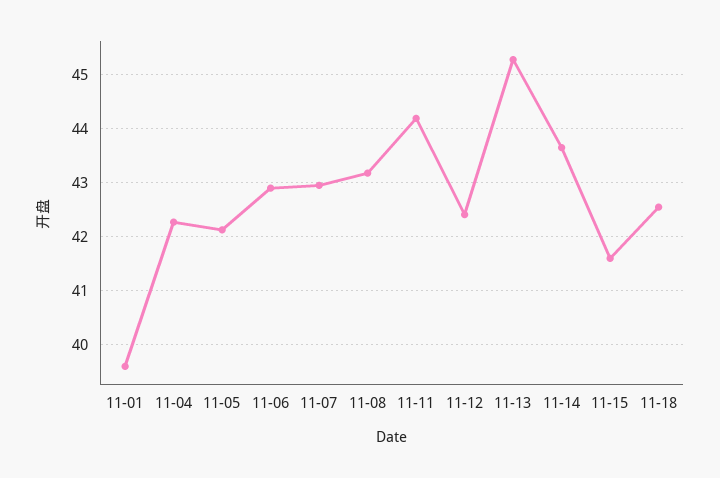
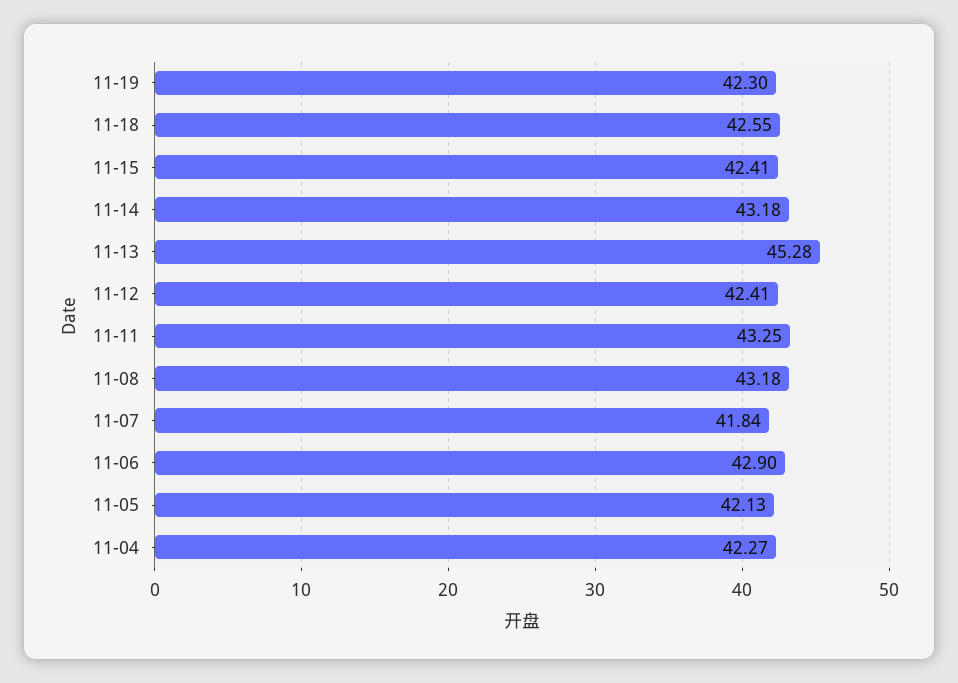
11-01: 39.6 -> none
11-07: 43 -> 41.84
11-11: 44.2 -> 43.25
11-14: 43.6 -> 43.18
11-15: 41.6 -> 42.41
11-19: none -> 42.3

